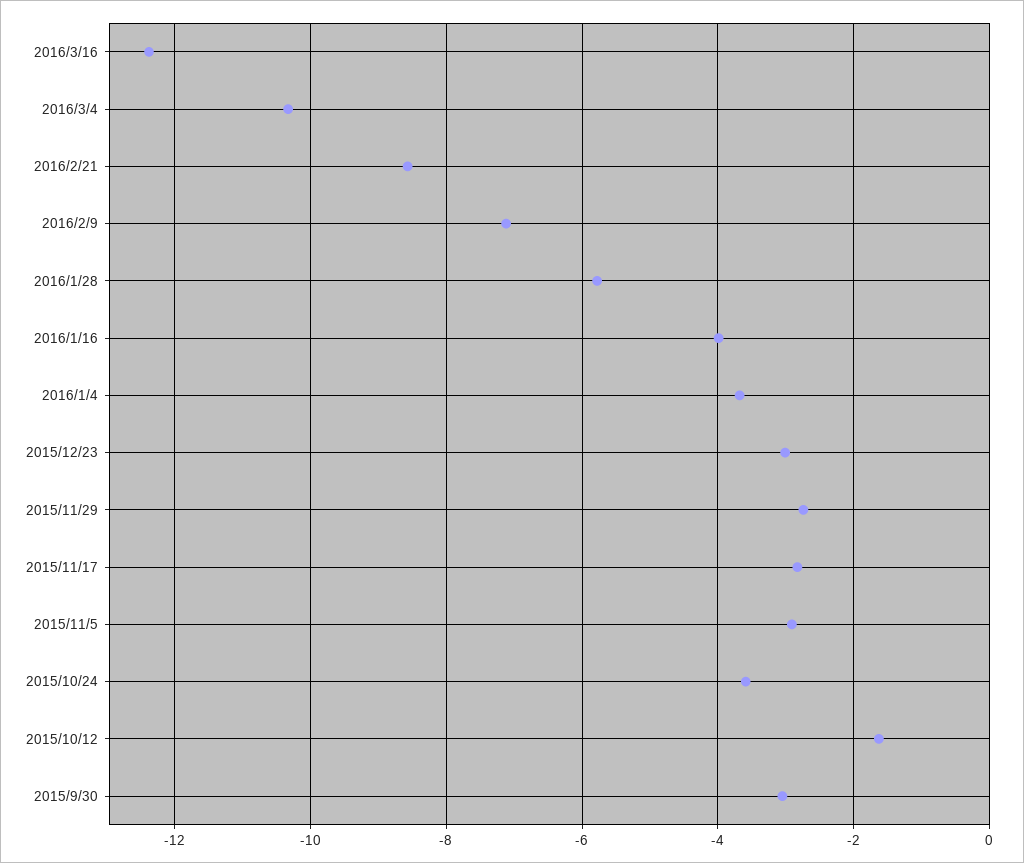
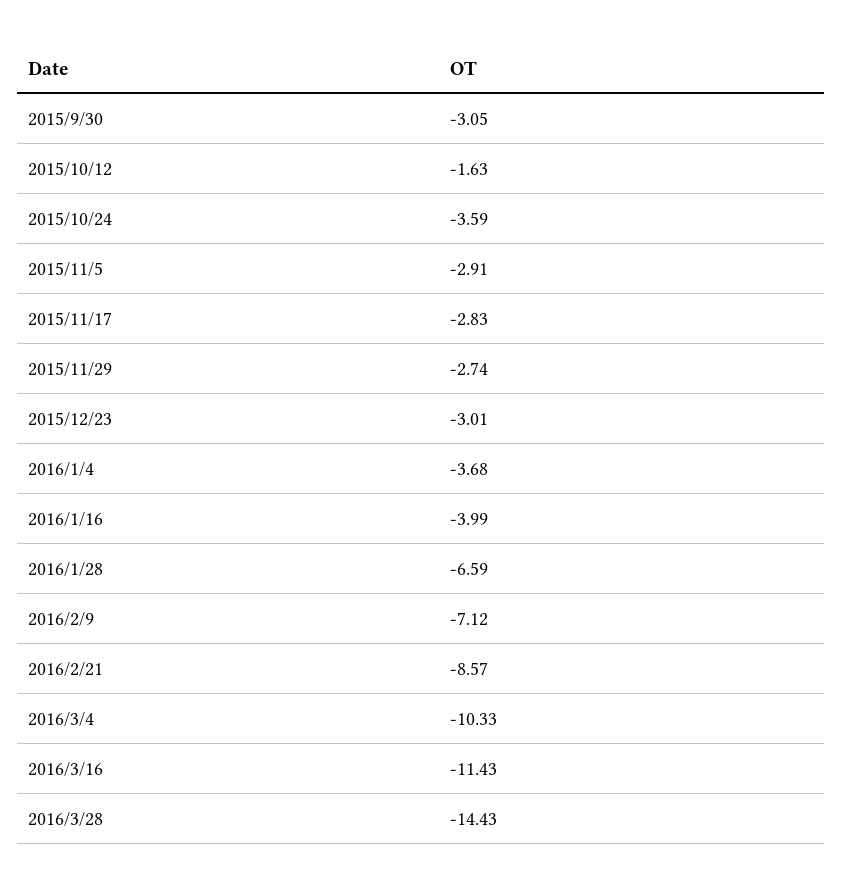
2016/3/16: -12.4 -> -11.43
2016/1/28: -5.8 -> -6.59
2016/3/28: none -> -14.43

